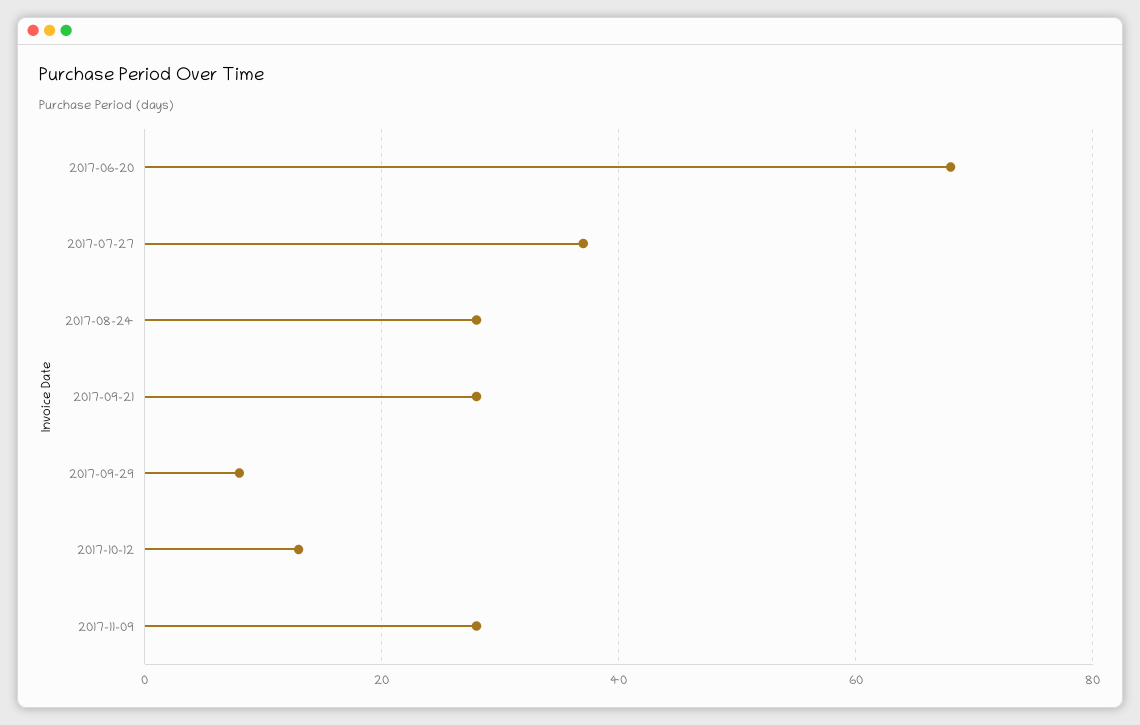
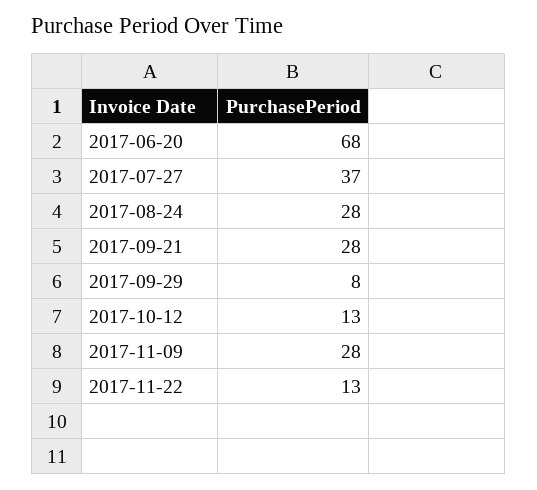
2017-11-22: none -> 13

